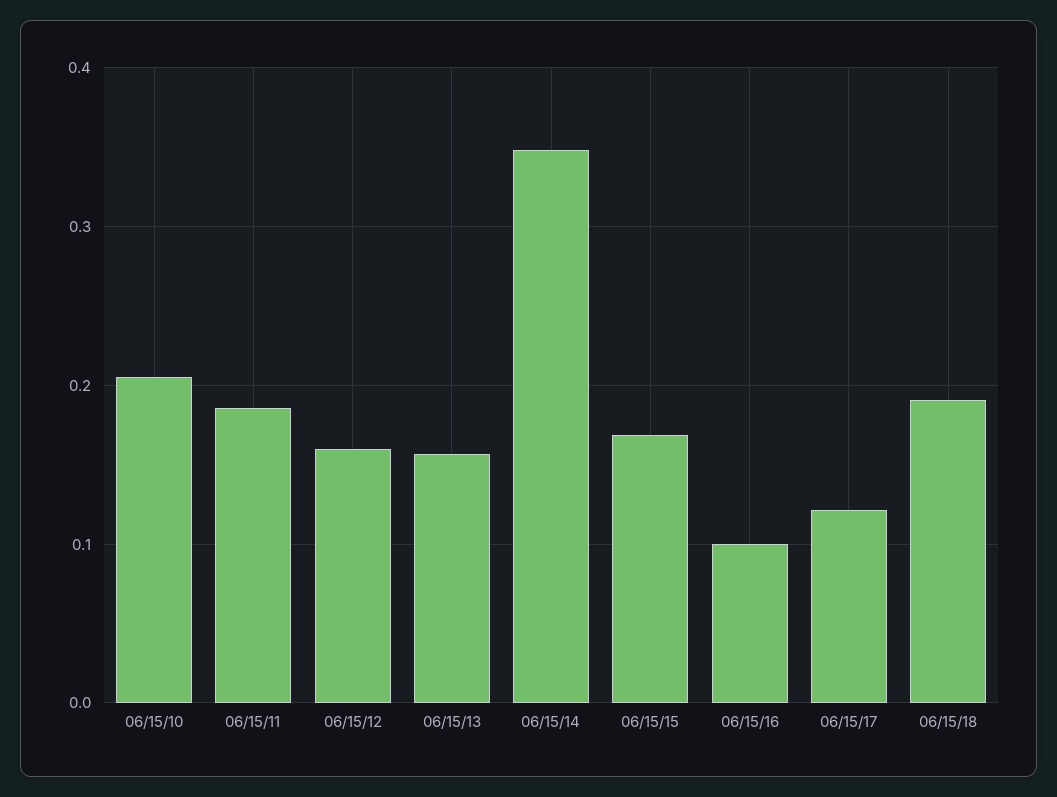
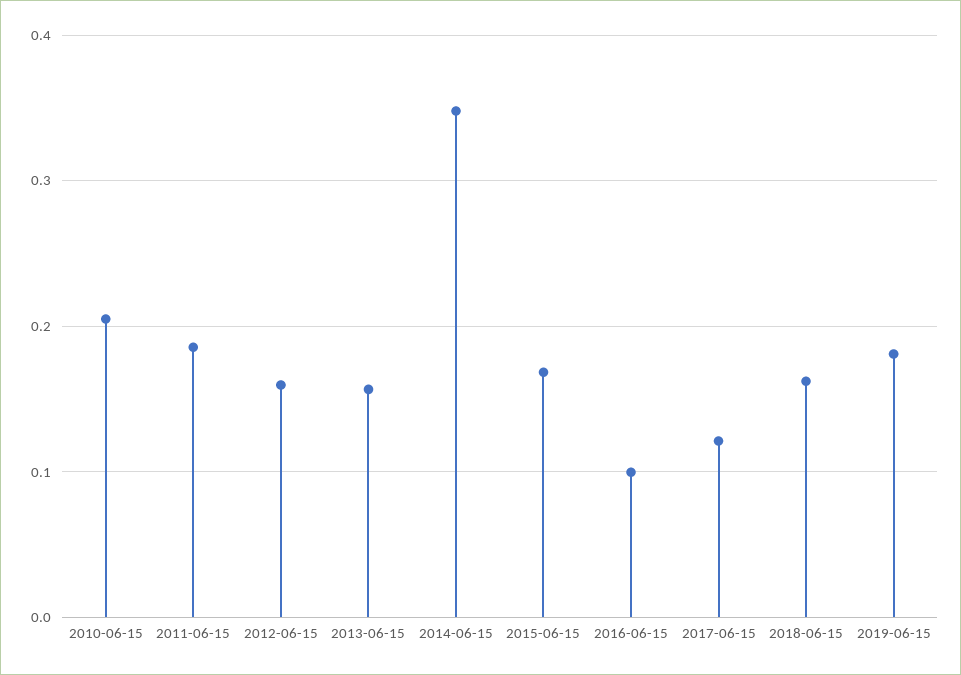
06/15/18: 0.19 -> 0.16
2019-06-15: none -> 0.18

